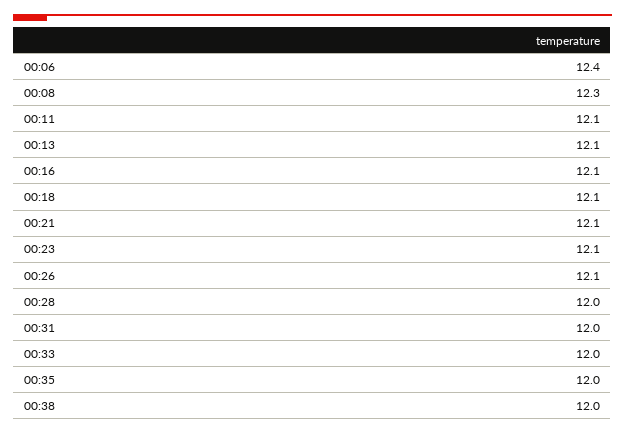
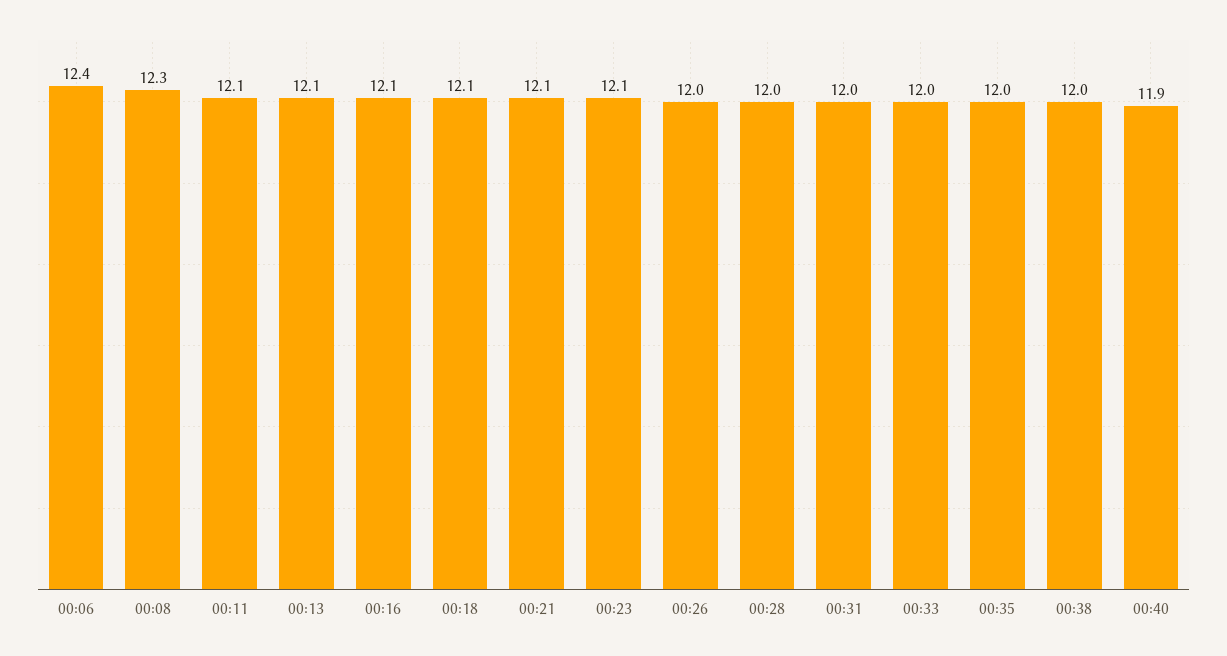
00:26: 12.1 -> 12
00:40: none -> 11.9

